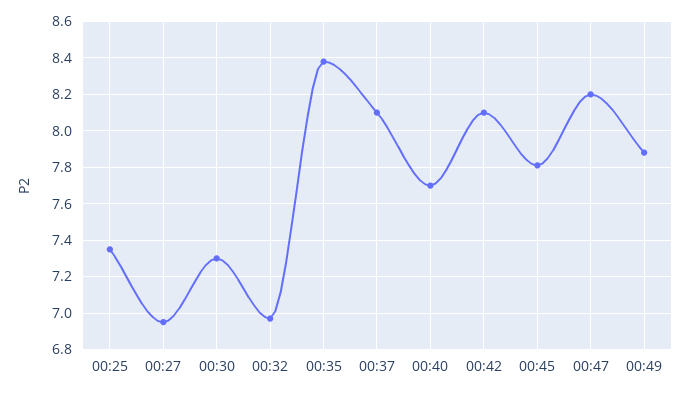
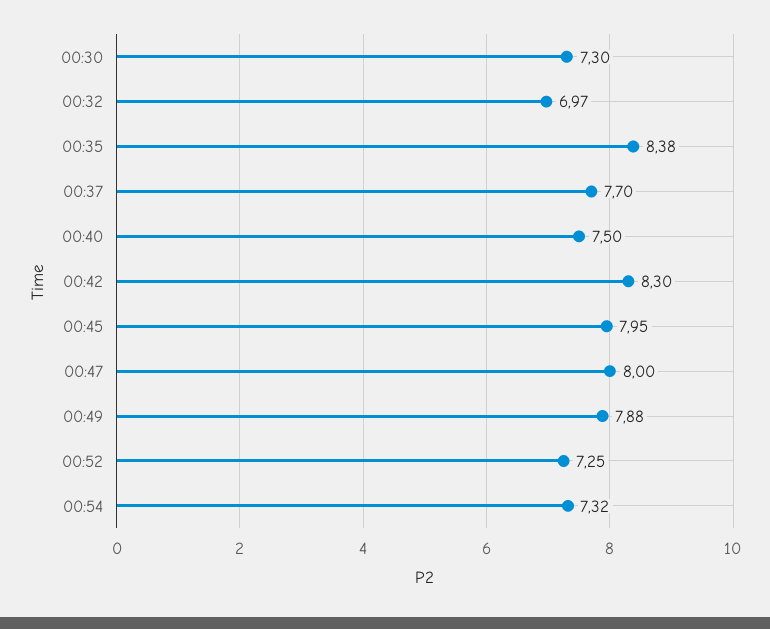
00:25: 7.35 -> none
00:27: 6.95 -> none
00:37: 8.1 -> 7.7
00:40: 7.7 -> 7.5
00:42: 8.1 -> 8.3
00:45: 7.8 -> 7.95
00:47: 8.2 -> 8
00:52: none -> 7.25
00:54: none -> 7.32

